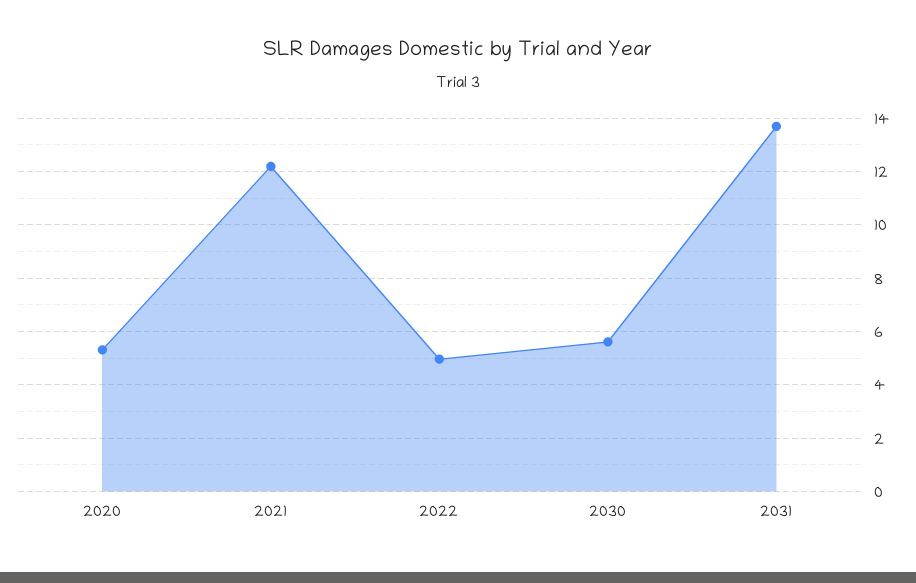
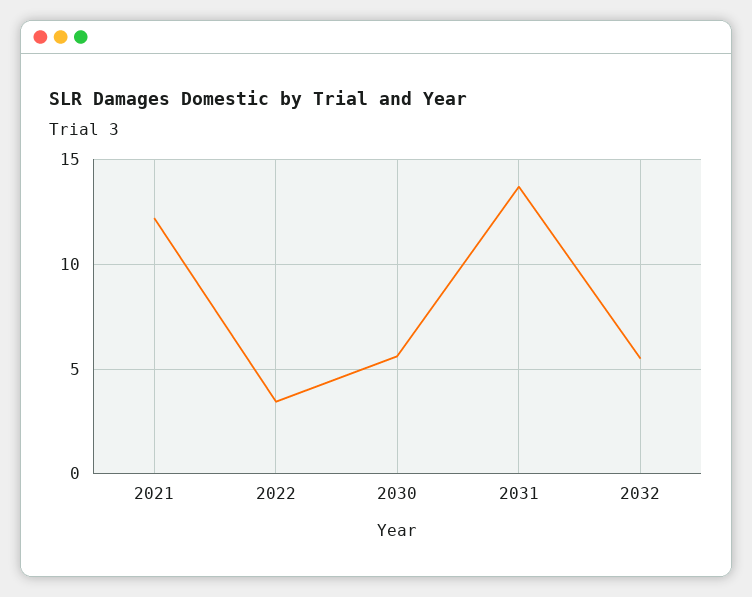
2020: 5.25 -> none
2022: 5 -> 3.5
2032: none -> 5.5

